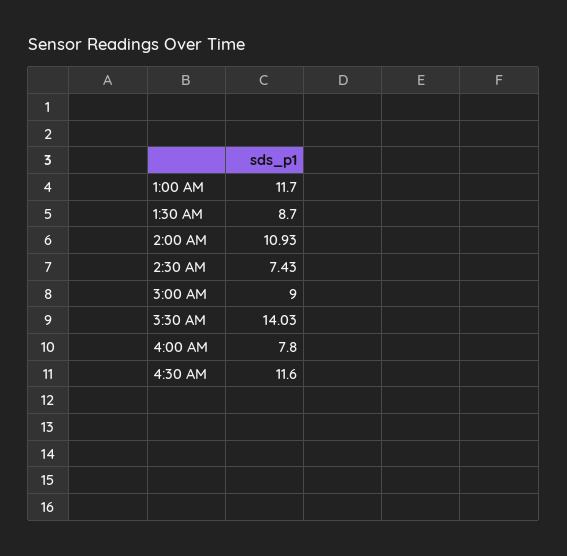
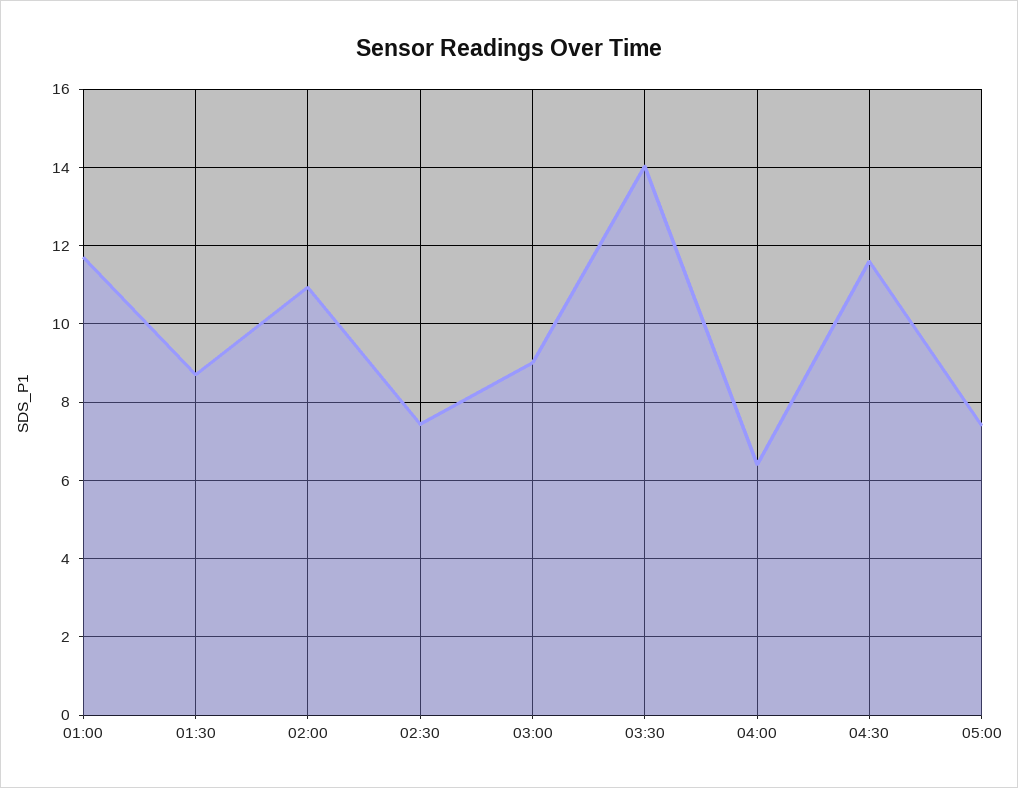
4:00 AM: 7.8 -> 6.4
05:00: none -> 7.4

